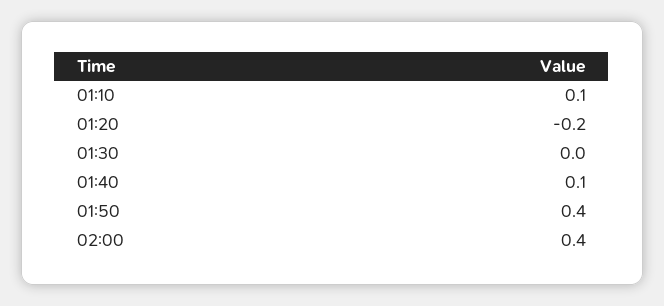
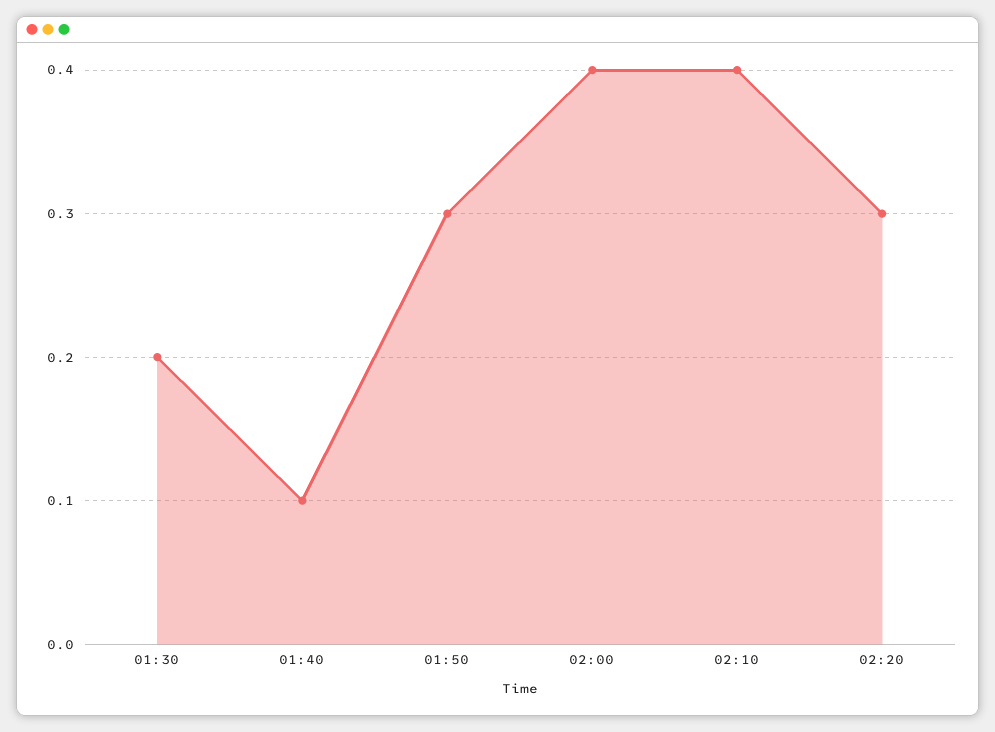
01:10: 0.1 -> none
01:20: -0.2 -> none
01:30: 0 -> 0.2
01:50: 0.4 -> 0.3
02:10: none -> 0.4
02:20: none -> 0.3

